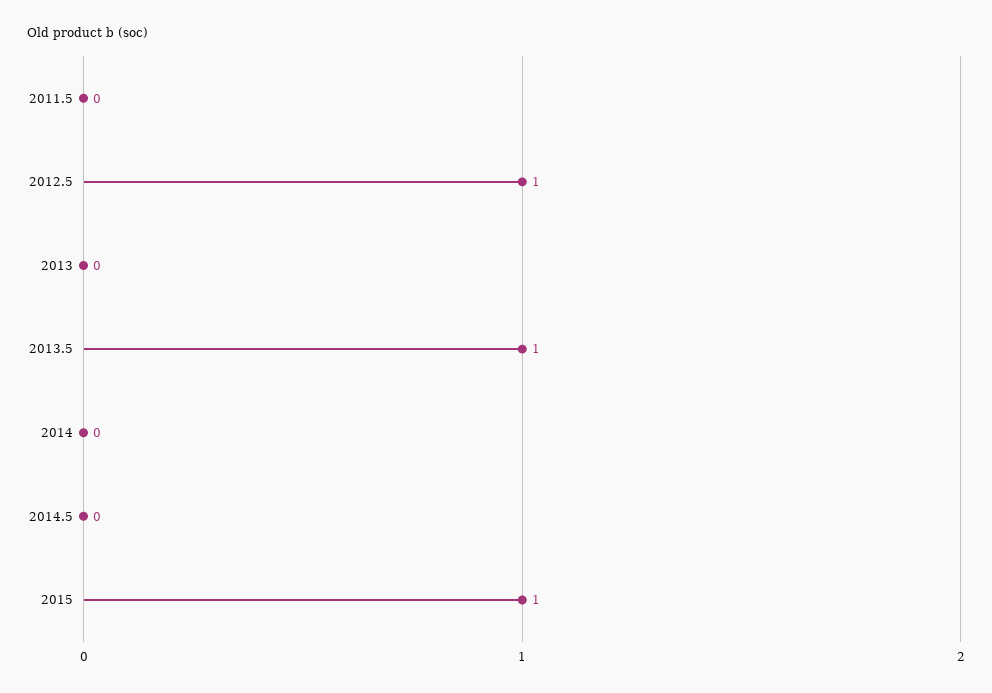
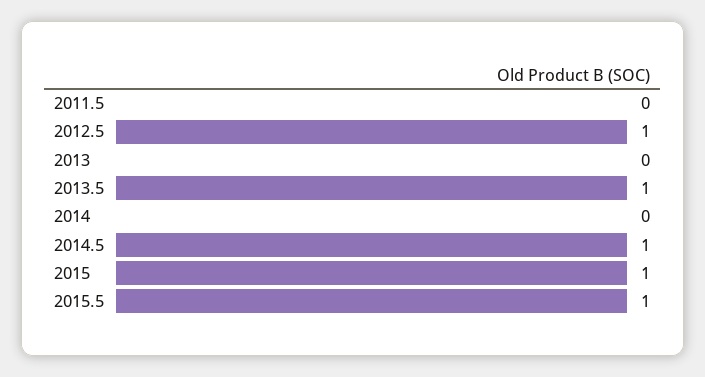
2014.5: 0 -> 1
2015.5: none -> 1

